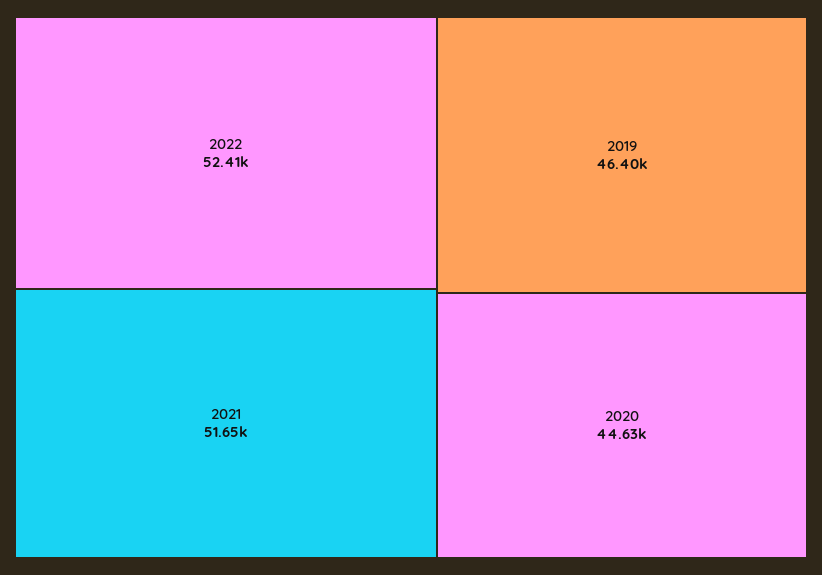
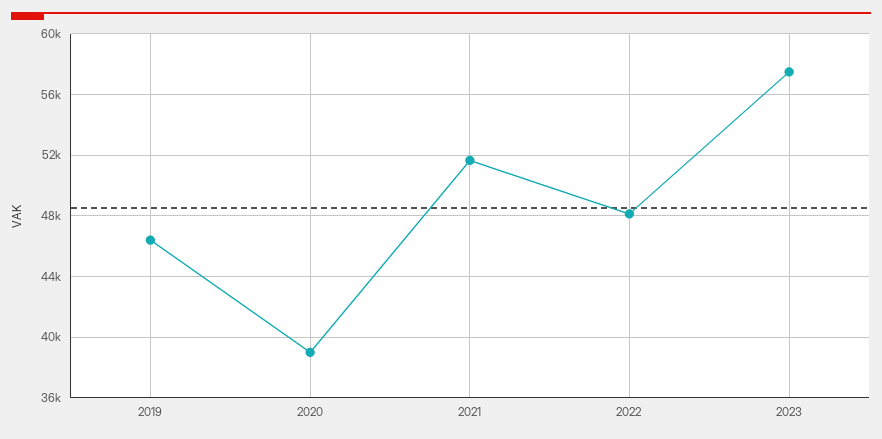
2022: 52410 -> 48000
2020: 44630 -> 39000
2023: none -> 57500

